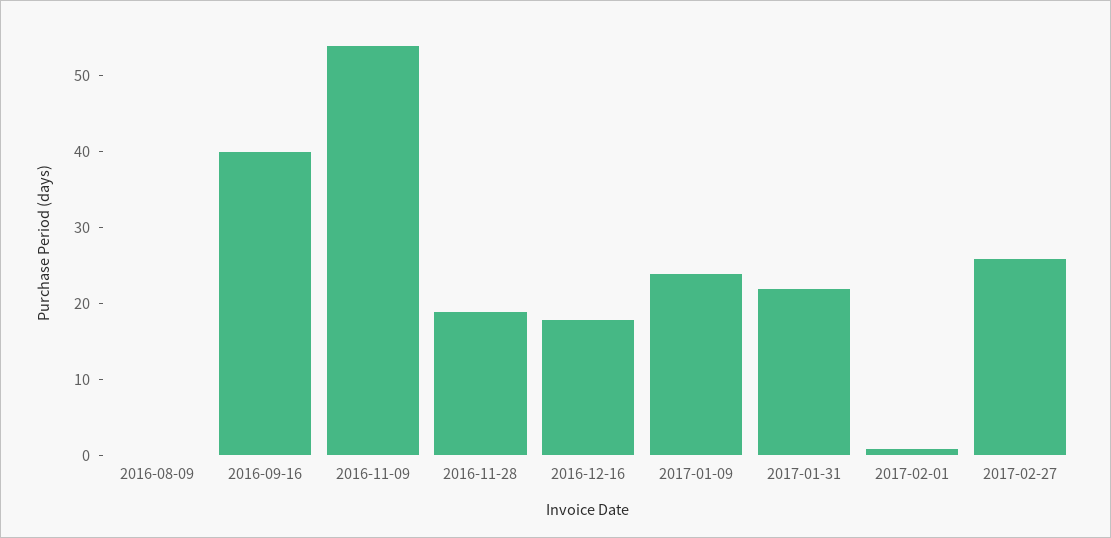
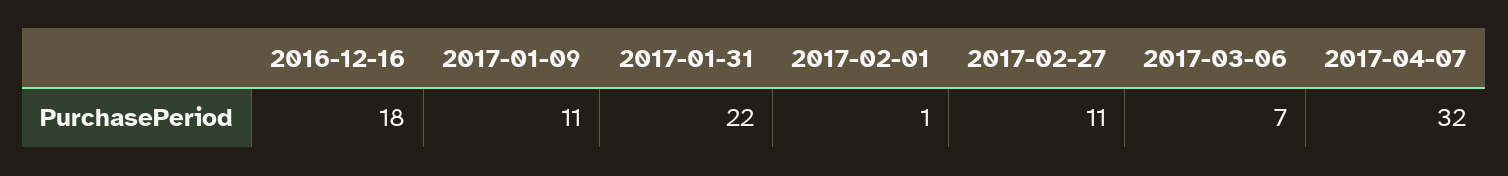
2016-08-09: 0 -> none
2016-09-16: 40 -> none
2016-11-09: 55 -> none
2016-11-28: 20 -> none
2017-01-09: 25 -> 11
2017-02-27: 25 -> 11
2017-03-06: none -> 7
2017-04-07: none -> 32

